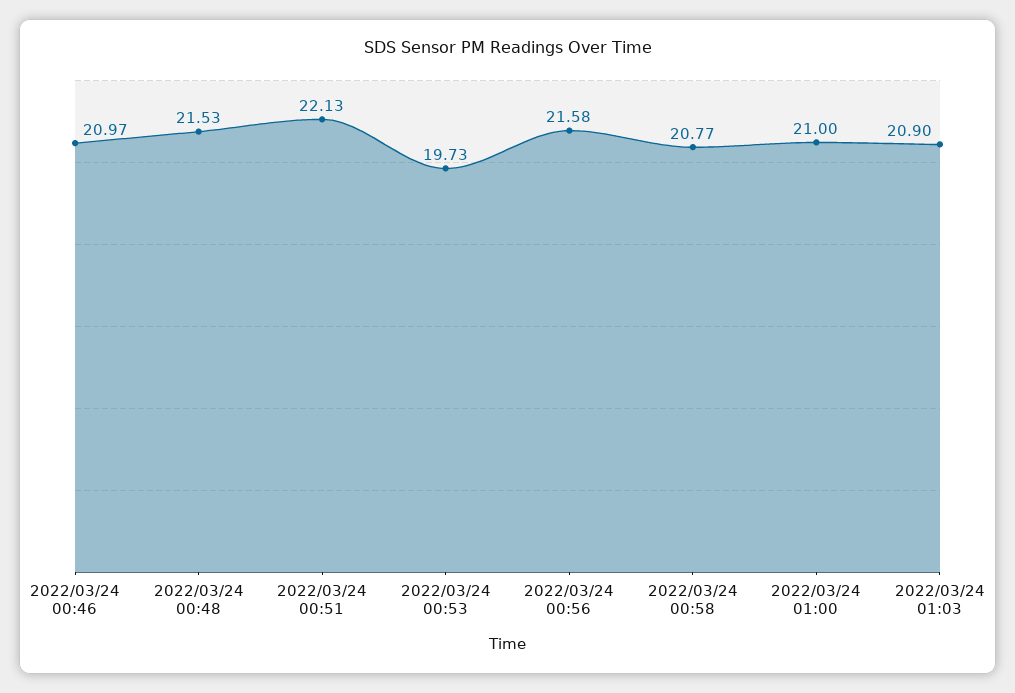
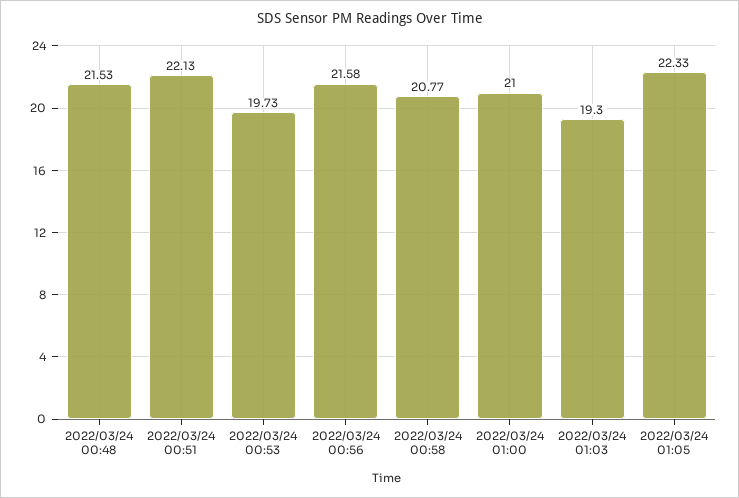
2022/03/24 00:46: 20.97 -> none
2022/03/24 01:03: 20.9 -> 19.3
2022/03/24 01:05: none -> 22.33

